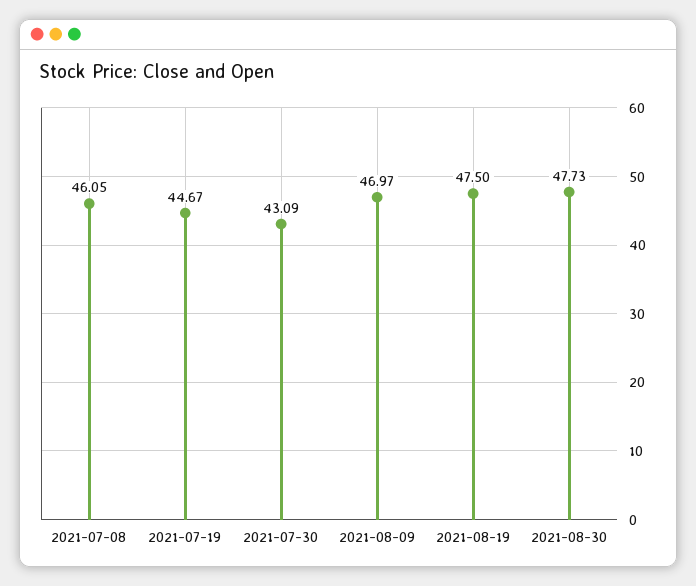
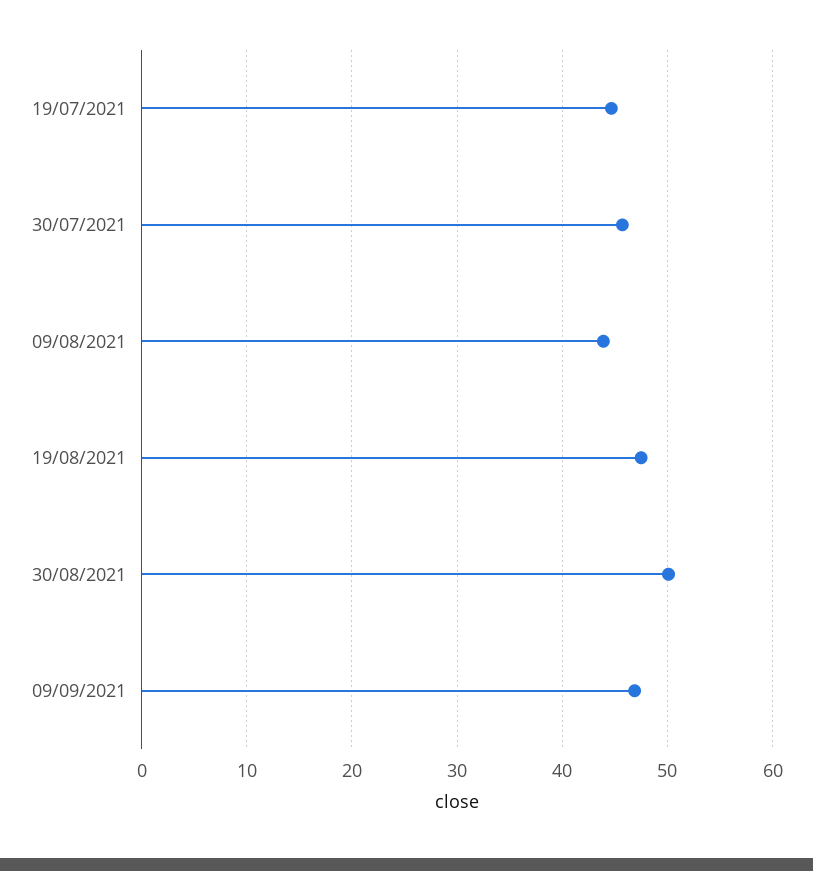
2021-07-08: 46.05 -> none
2021-07-30: 43.09 -> 46
2021-08-09: 46.97 -> 44
2021-08-30: 47.73 -> 50
09/09/2021: none -> 47

